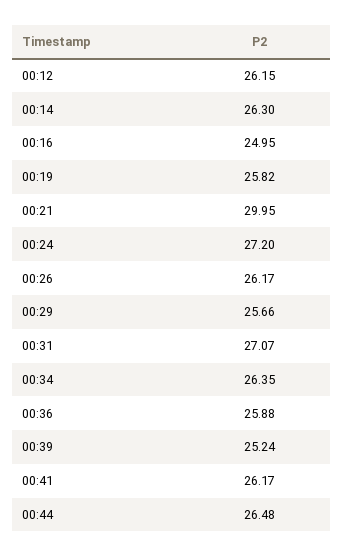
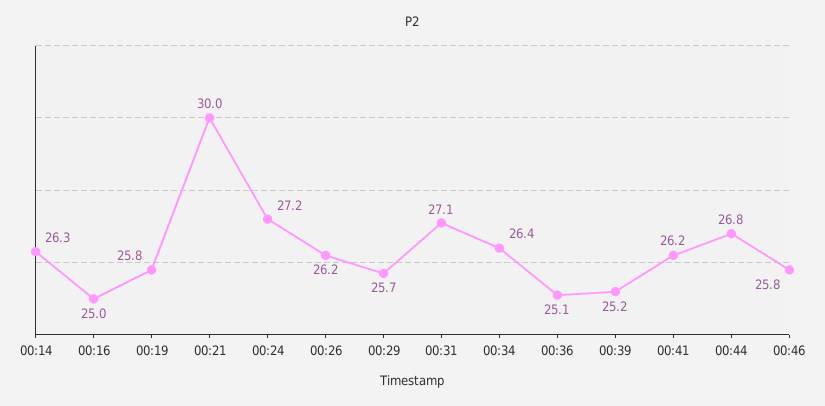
00:12: 26.15 -> none
00:36: 25.88 -> 25.1
00:44: 26.48 -> 26.8
00:46: none -> 25.8

